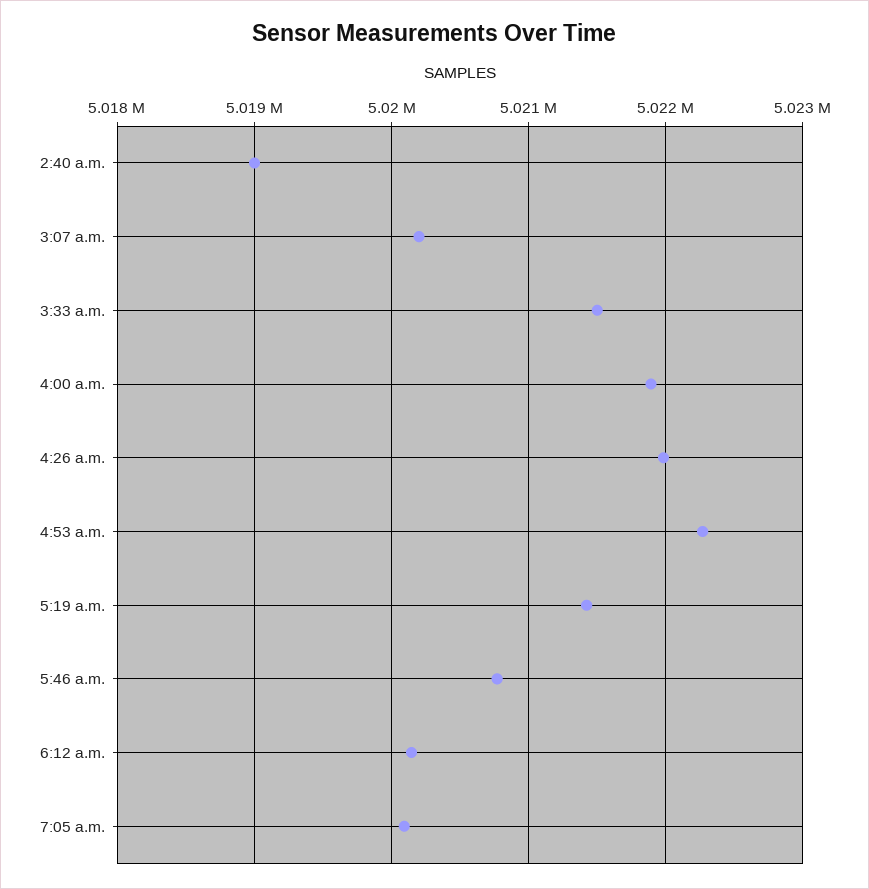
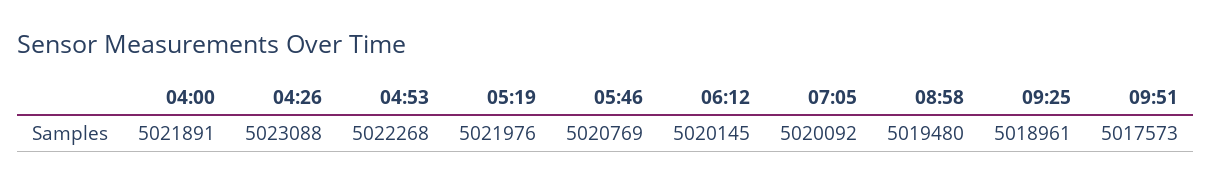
2:40 a.m.: 5019000 -> none
3:07 a.m.: 5020200 -> none
3:33 a.m.: 5021500 -> none
4:26 a.m.: 5022000 -> 5023088
5:19 a.m.: 5021400 -> 5021976
08:58: none -> 5019480
09:25: none -> 5018961
09:51: none -> 5017573

